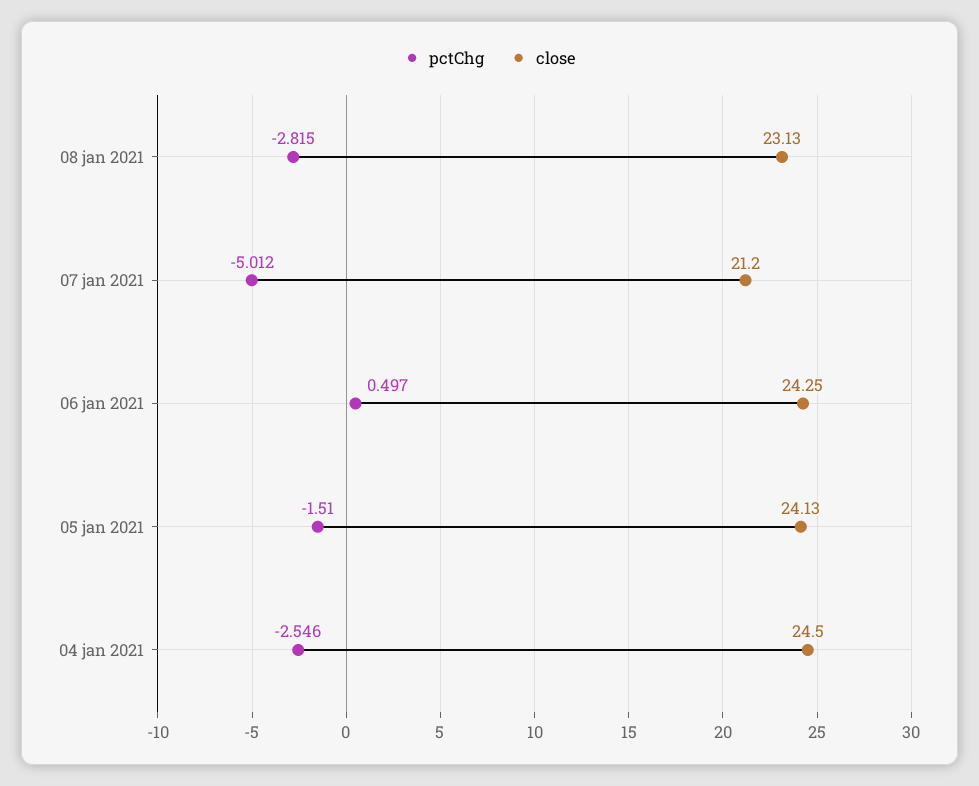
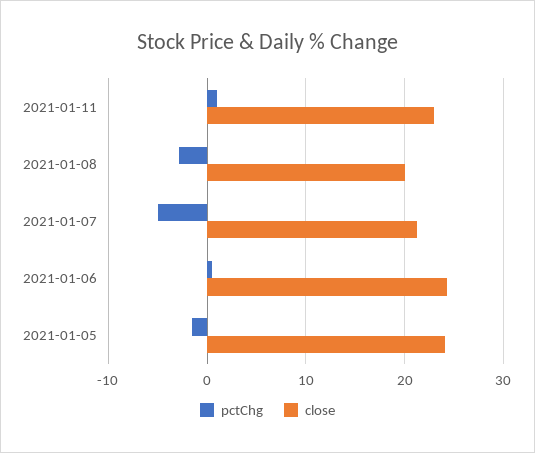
close, 08 jan 2021: 23.13 -> 20
pctChg, 04 jan 2021: -2.546 -> none
close, 04 jan 2021: 24.5 -> none
pctChg, 2021-01-11: none -> 1
close, 2021-01-11: none -> 23

